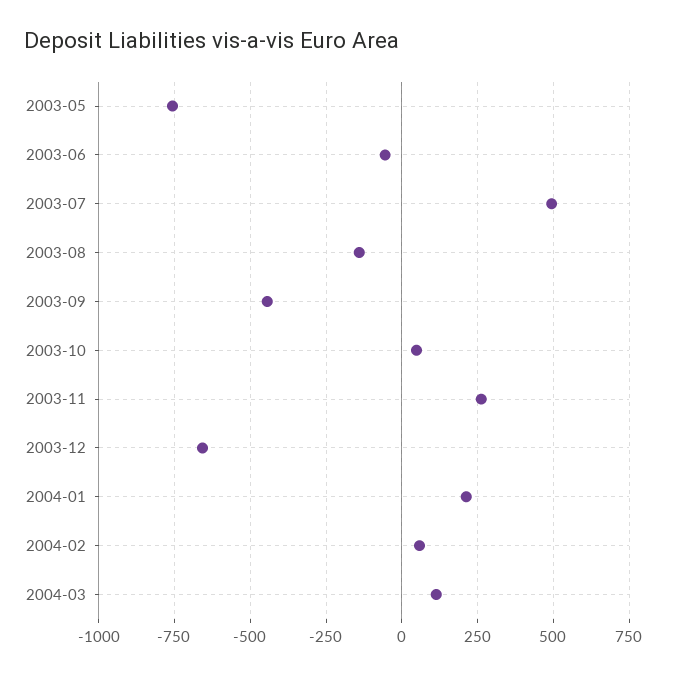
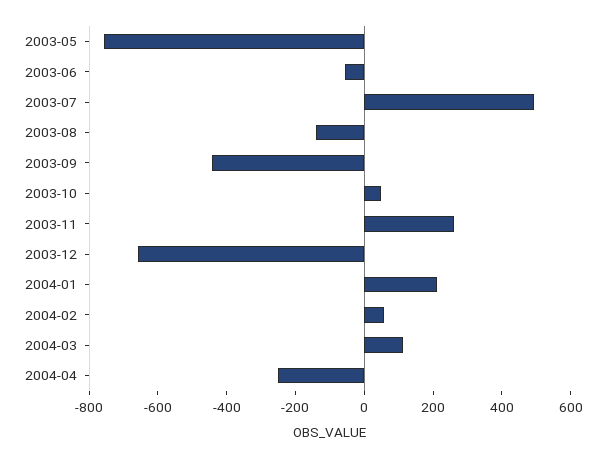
2004-04: none -> -250

